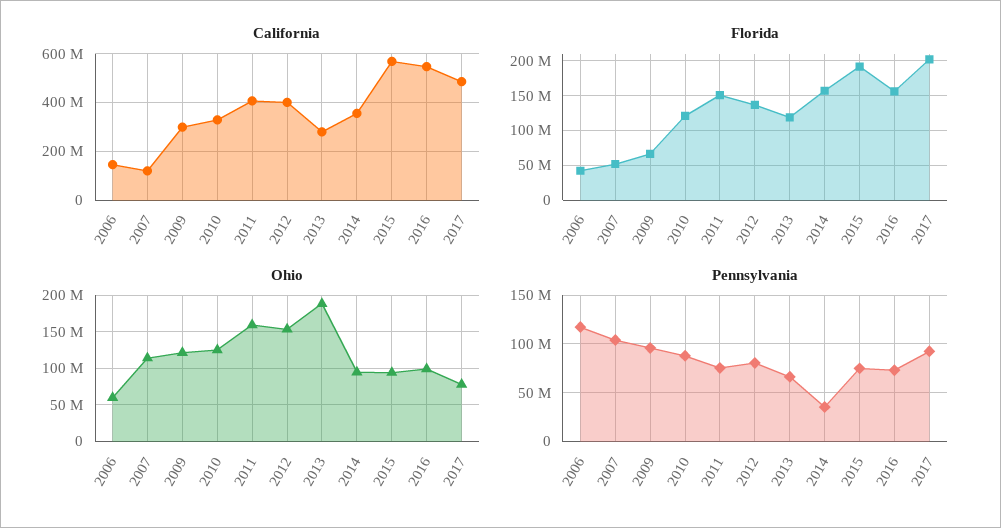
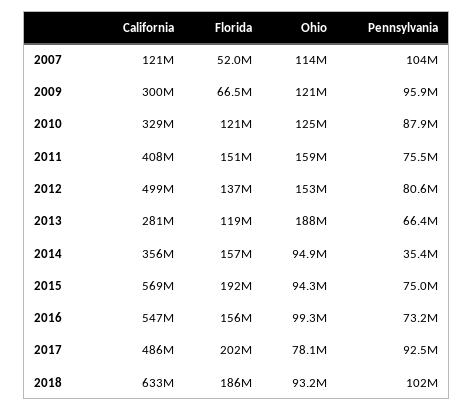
California, 2006: 150000000 -> none
California, 2012: 400000000 -> 499000000
Florida, 2006: 40000000 -> none
Ohio, 2006: 60000000 -> none
Pennsylvania, 2006: 120000000 -> none
California, 2018: none -> 633000000
Florida, 2018: none -> 186000000
Ohio, 2018: none -> 93200000
Pennsylvania, 2018: none -> 102000000

